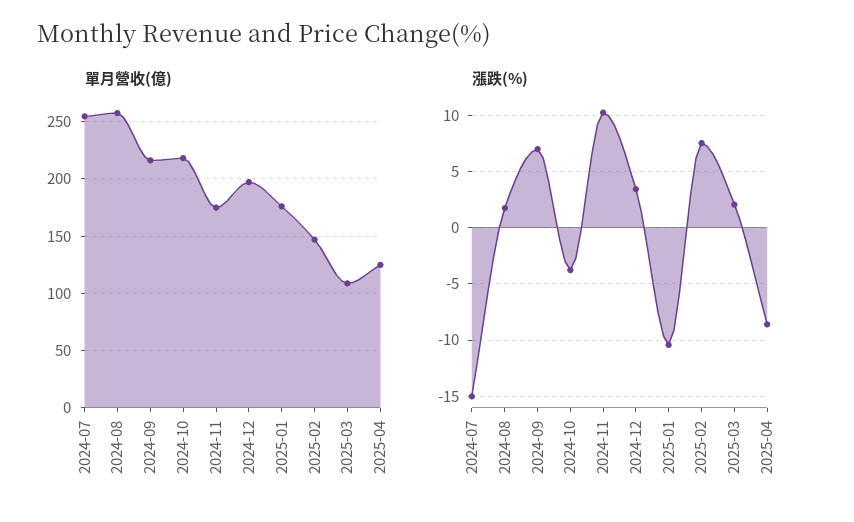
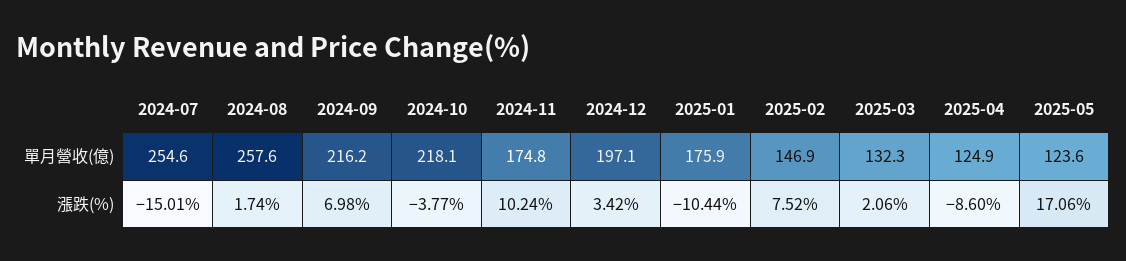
單月營收(億), 2025-03: 110 -> 132.3
單月營收(億), 2025-05: none -> 123.6
漲跌(%), 2025-05: none -> 17.06

